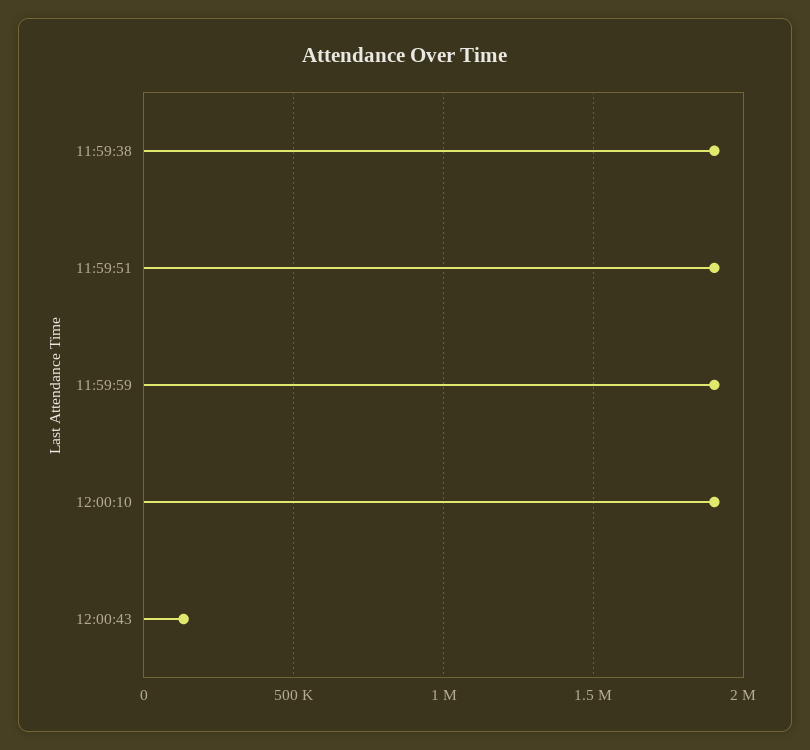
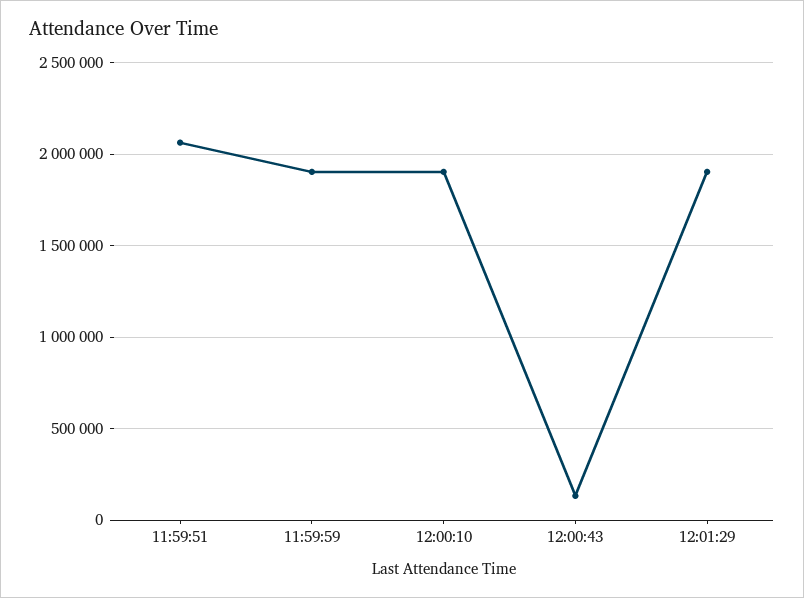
11:59:38: 1900000 -> none
11:59:51: 1900000 -> 2050000
12:01:29: none -> 1900000

